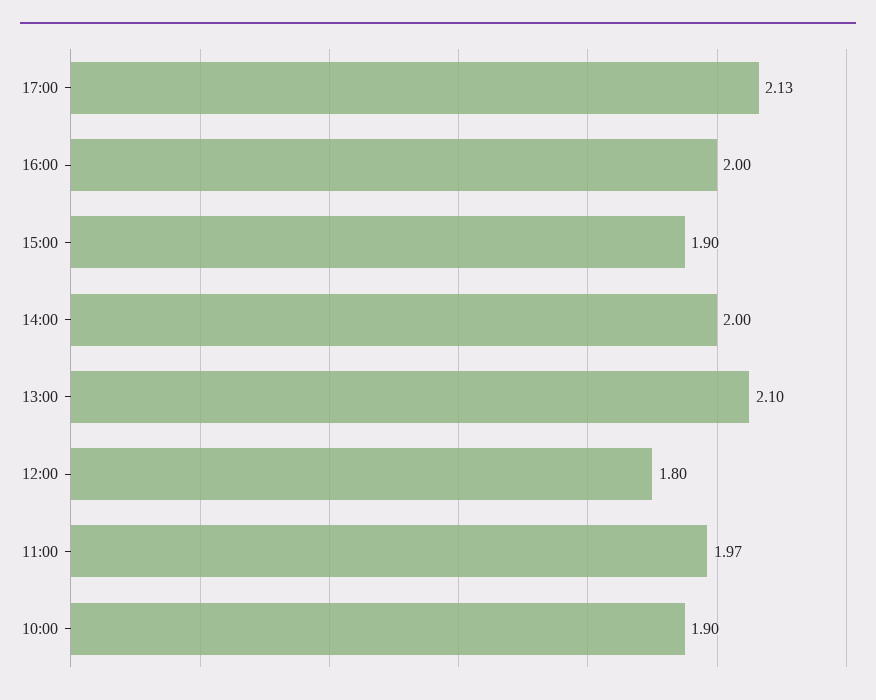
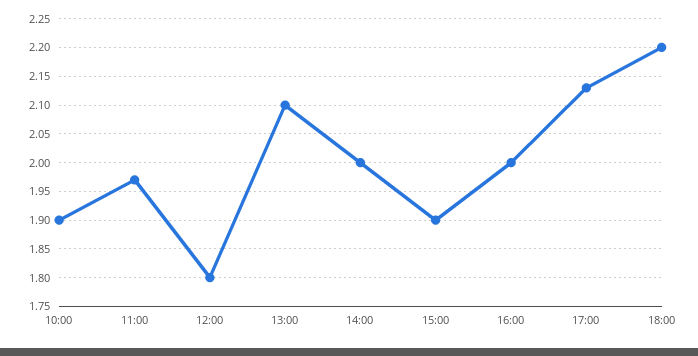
18:00: none -> 2.2

